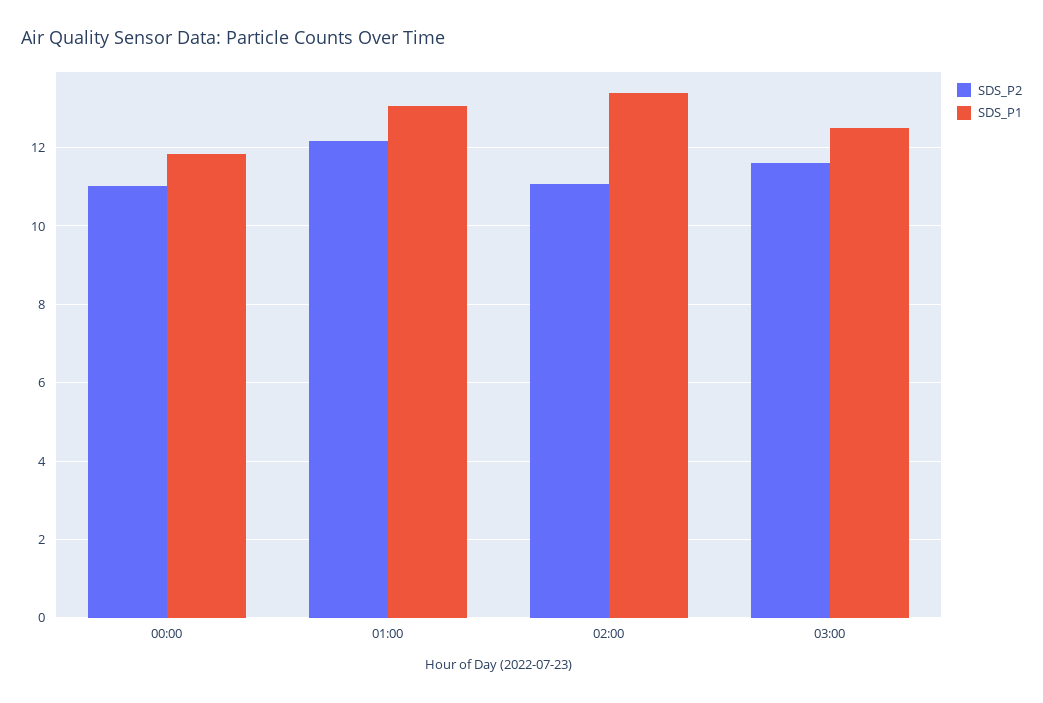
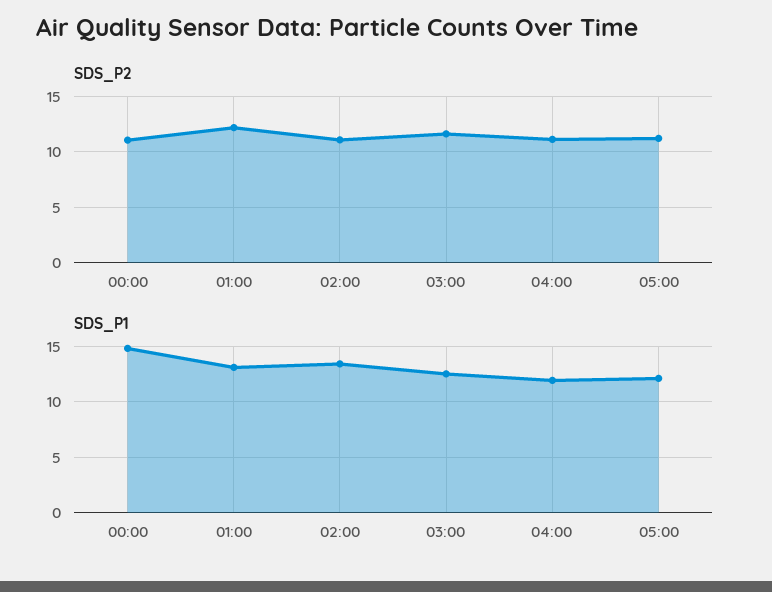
SDS_P1, 00:00: 11.8 -> 15
SDS_P2, 04:00: none -> 11
SDS_P2, 05:00: none -> 11
SDS_P1, 04:00: none -> 12
SDS_P1, 05:00: none -> 12

